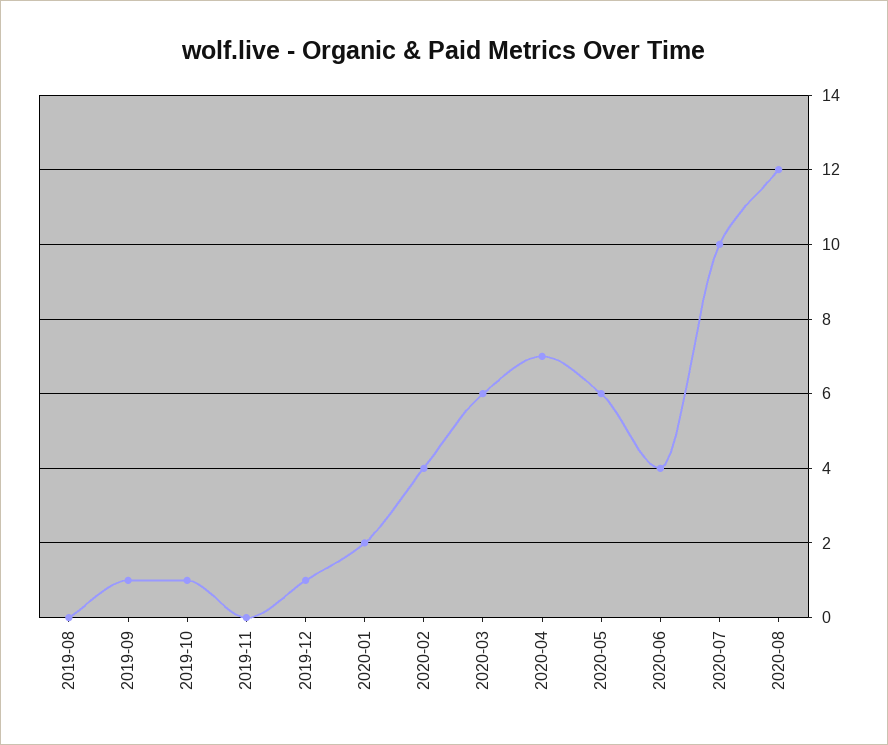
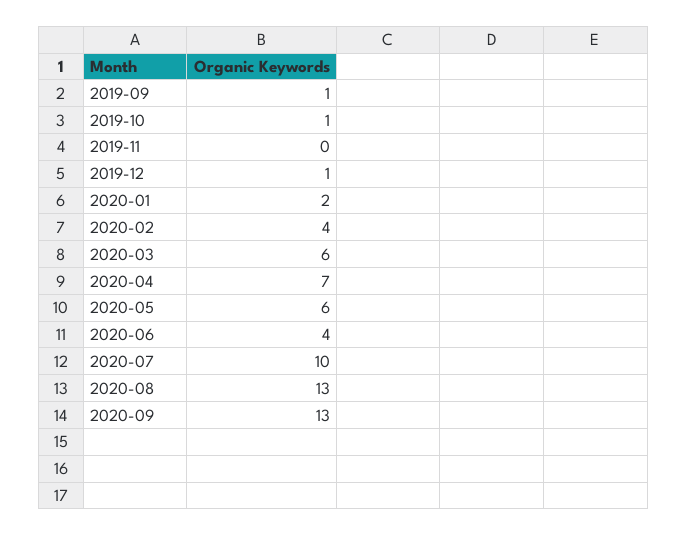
2019-08: 0 -> none
2020-08: 12 -> 13
2020-09: none -> 13

